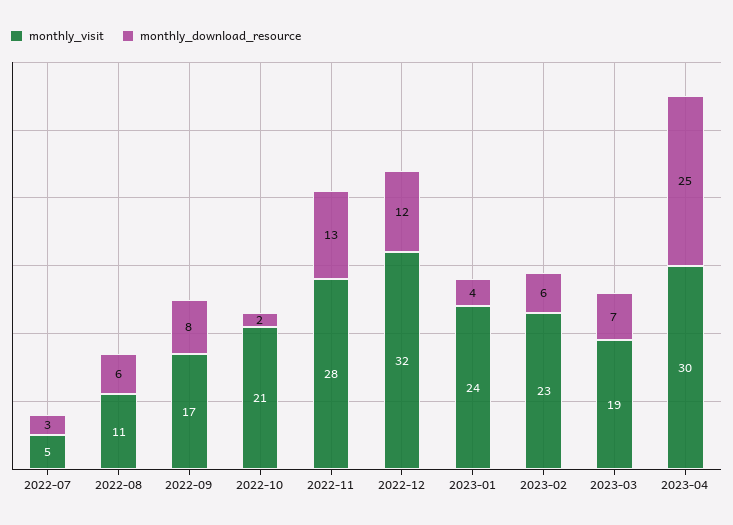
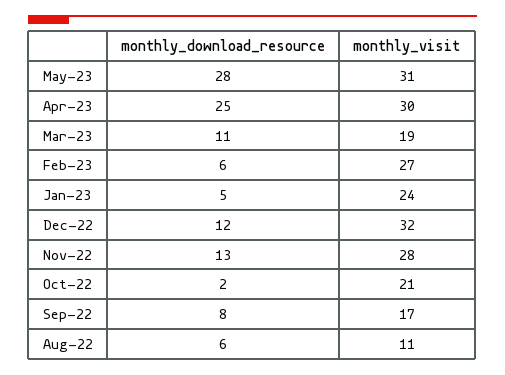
monthly_visit, 2022-07: 5 -> none
monthly_download_resource, 2022-07: 3 -> none
monthly_download_resource, 2023-01: 4 -> 5
monthly_visit, 2023-02: 23 -> 27
monthly_download_resource, 2023-03: 7 -> 11
monthly_download_resource, May-23: none -> 28
monthly_visit, May-23: none -> 31

